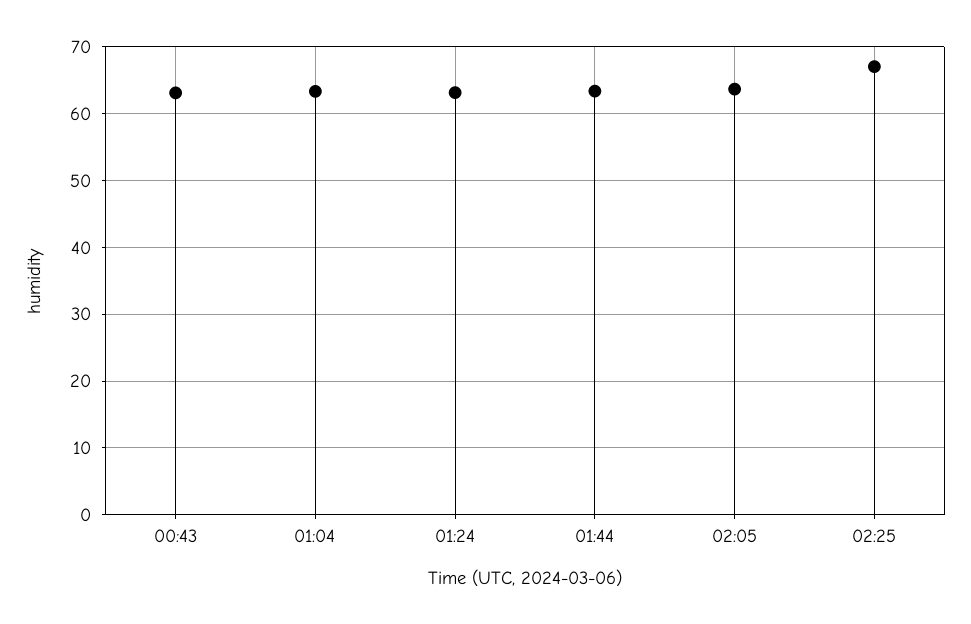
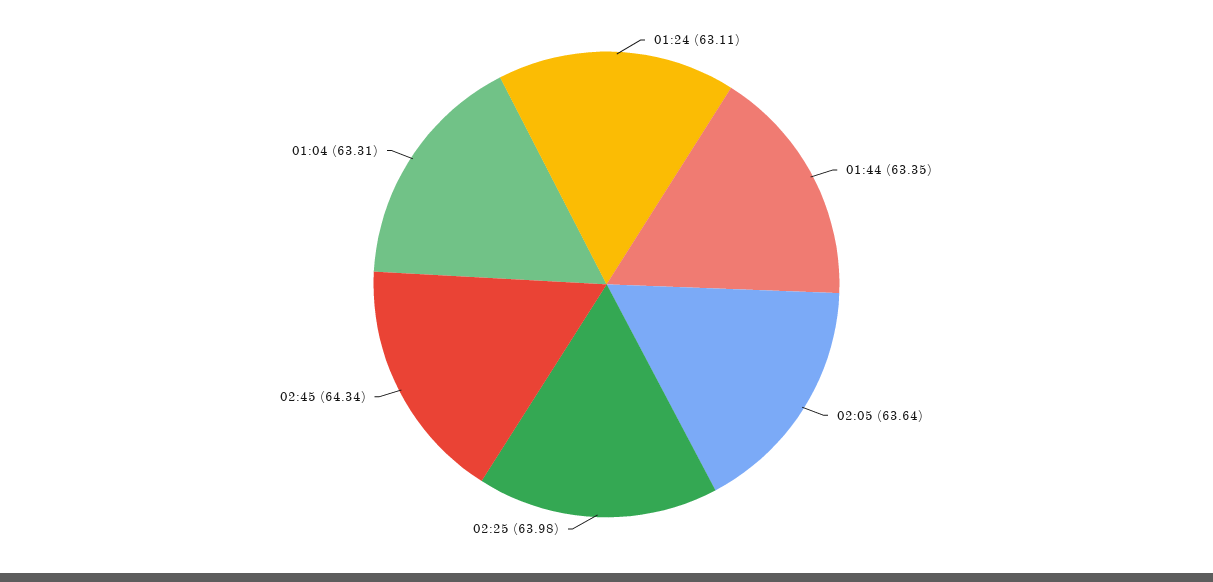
00:43: 63 -> none
02:25: 67 -> 63.98
02:45: none -> 64.34

